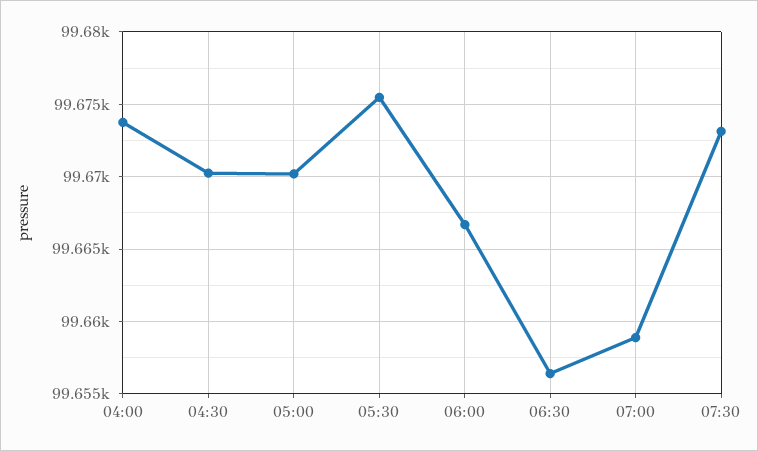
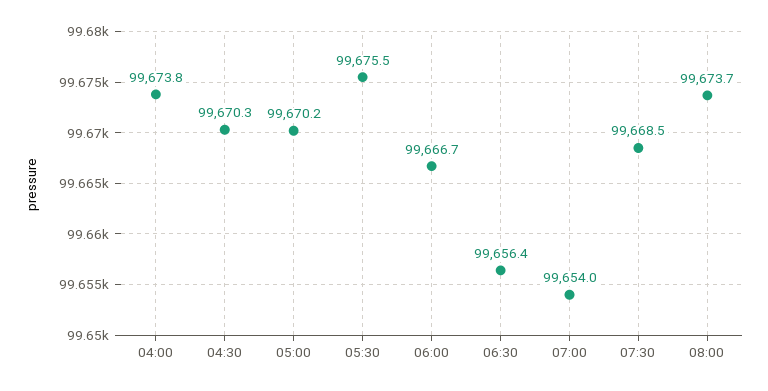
07:00: 99659 -> 99654
07:30: 99673 -> 99668.5
08:00: none -> 99673.7

